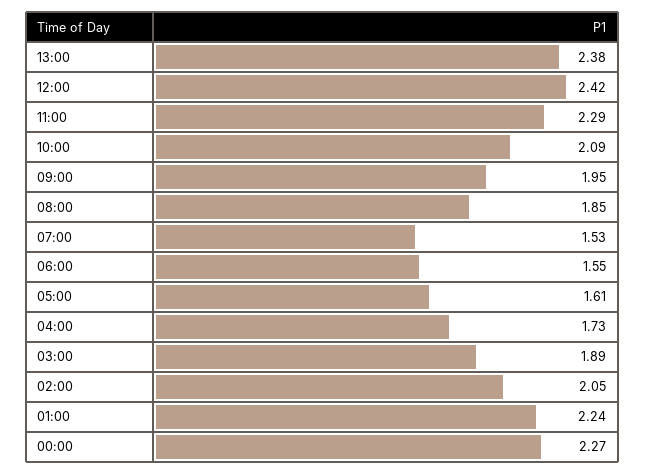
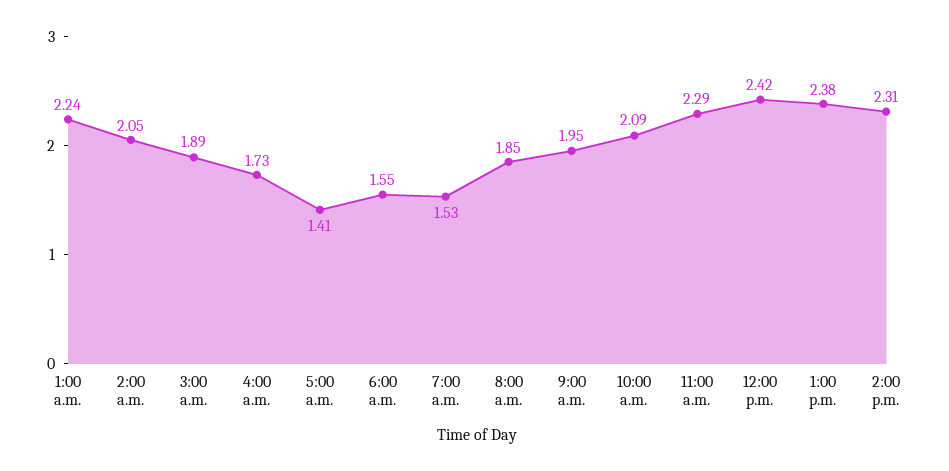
05:00: 1.61 -> 1.41
00:00: 2.27 -> none
2:00 p.m.: none -> 2.31

